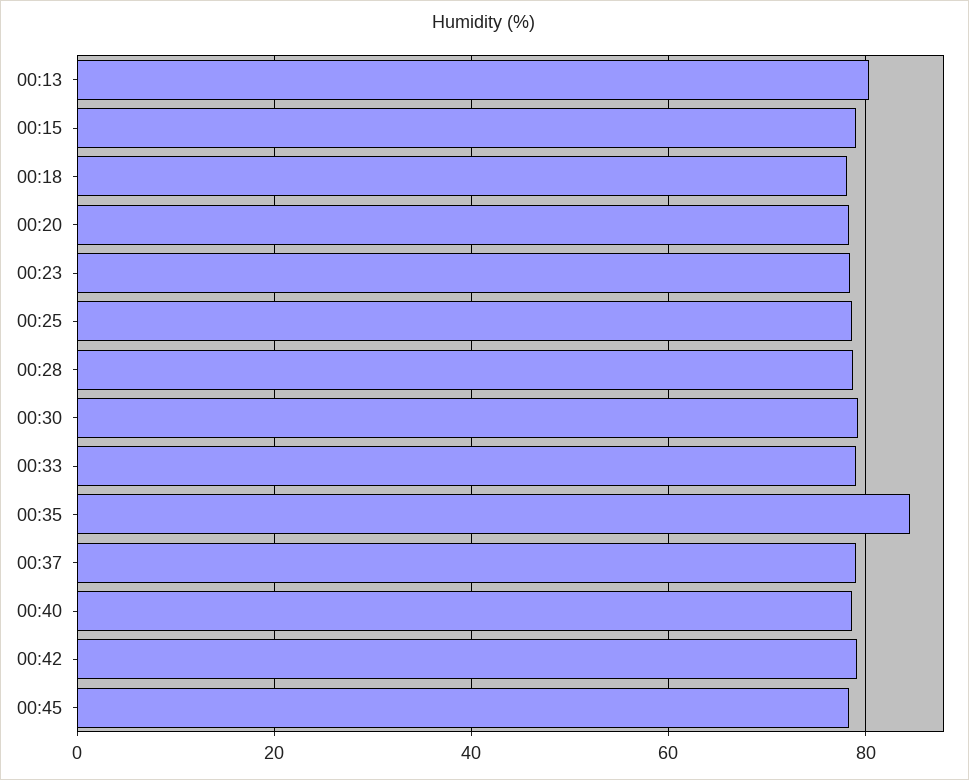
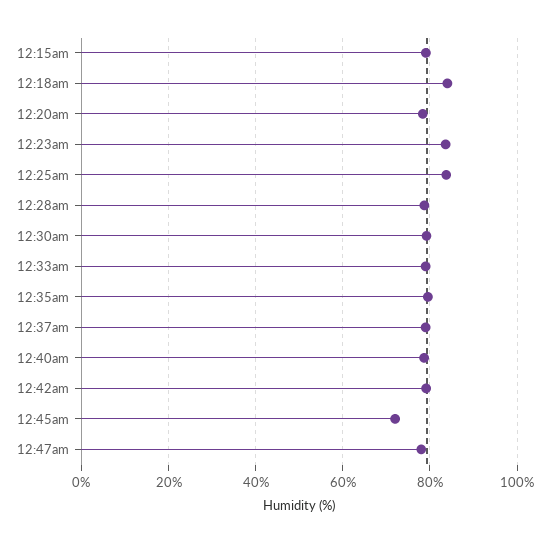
00:13: 80 -> none
00:18: 78 -> 84
00:23: 78 -> 84
00:25: 78 -> 84
00:35: 84 -> 80
00:45: 78 -> 72
12:47am: none -> 78

